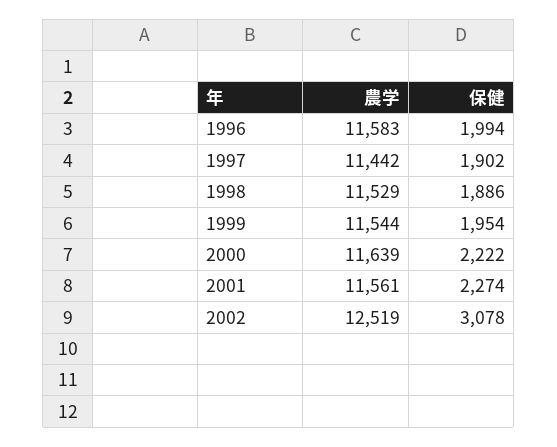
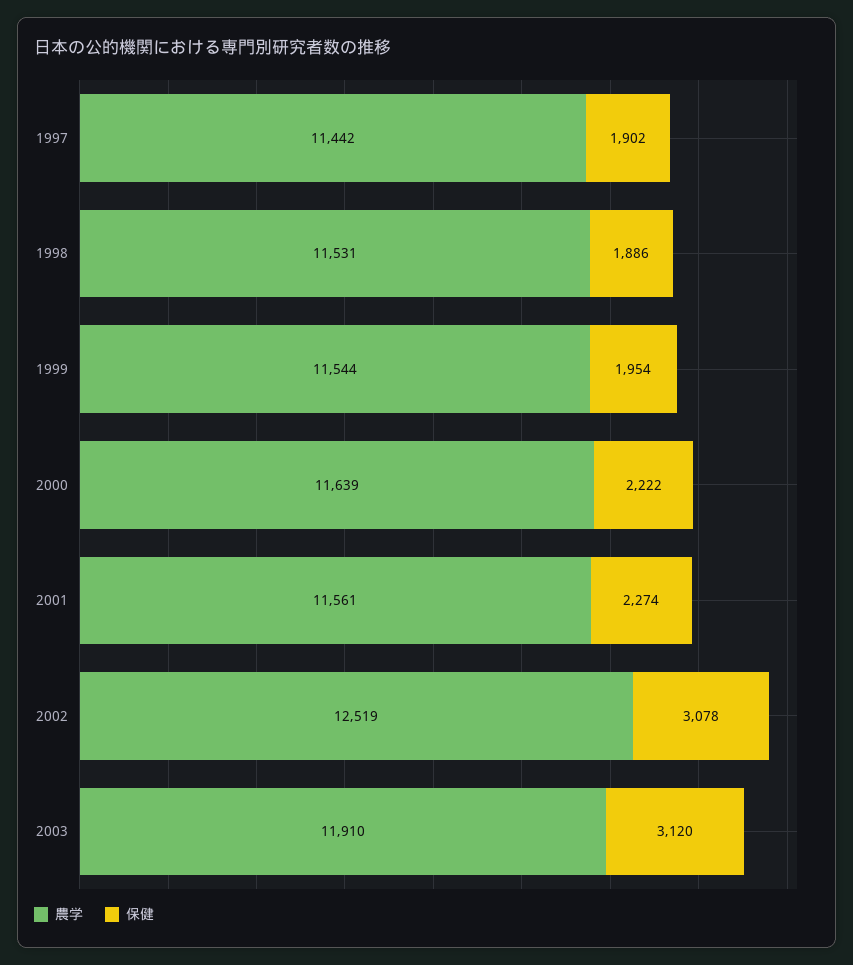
農学, 1996: 11583 -> none
保健, 1996: 1994 -> none
農学, 1998: 11529 -> 11531
農学, 2003: none -> 11910
保健, 2003: none -> 3120

